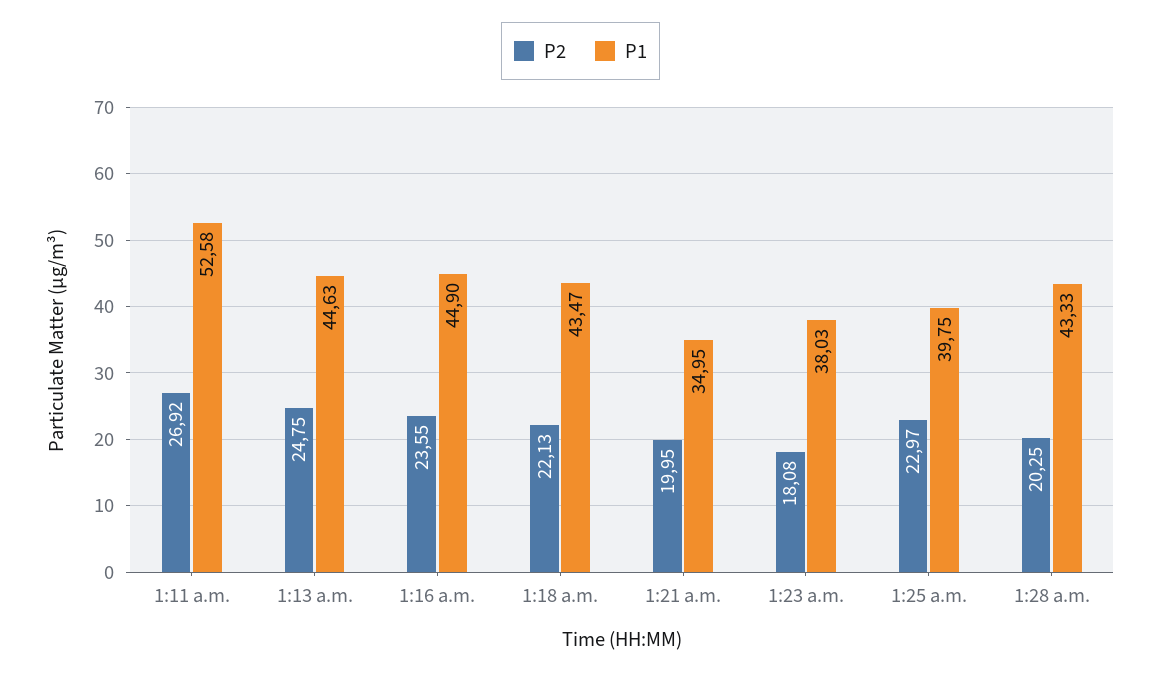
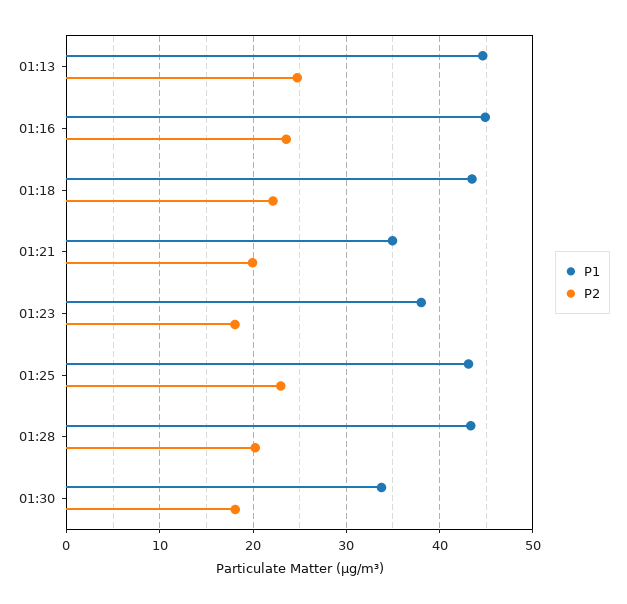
P2, 1:11 a.m.: 26.92 -> none
P1, 1:11 a.m.: 52.58 -> none
P1, 1:25 a.m.: 39.75 -> 43
P1, 01:30: none -> 34
P2, 01:30: none -> 18

